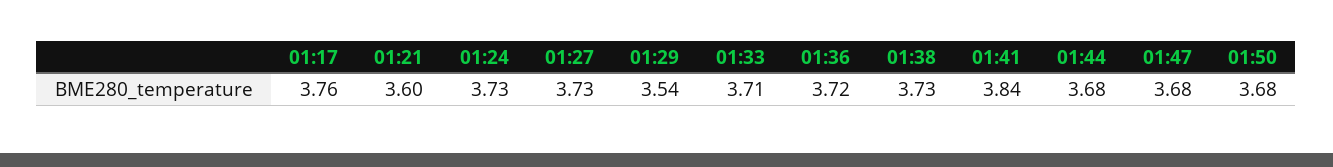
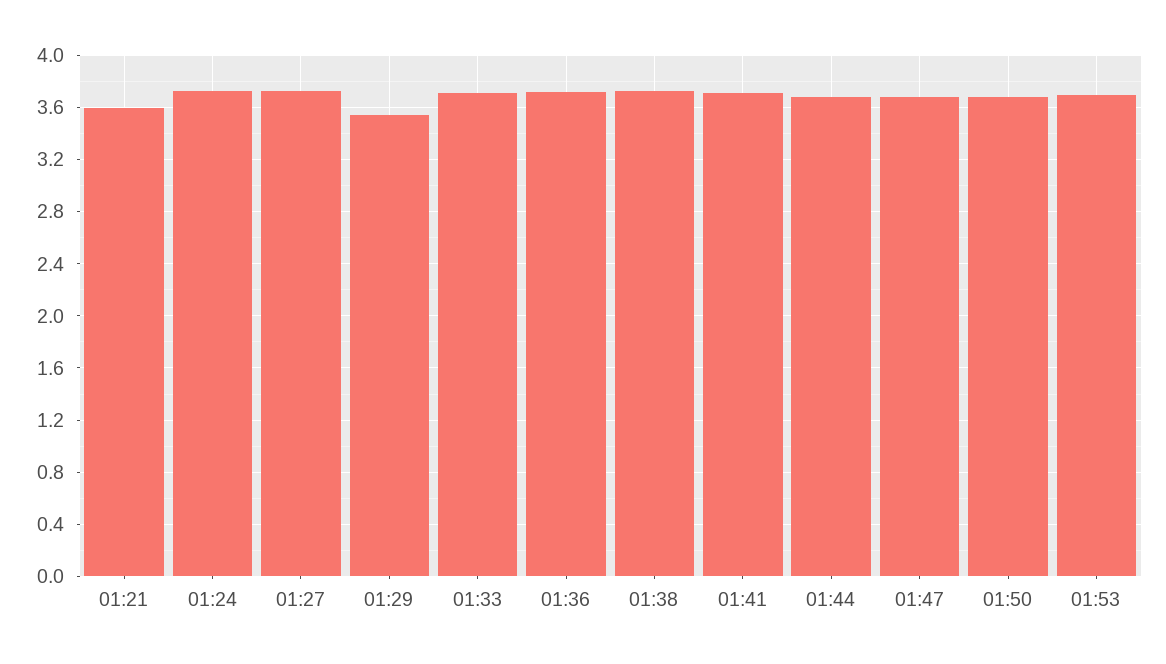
01:17: 3.76 -> none
01:41: 3.84 -> 3.7
01:53: none -> 3.7

